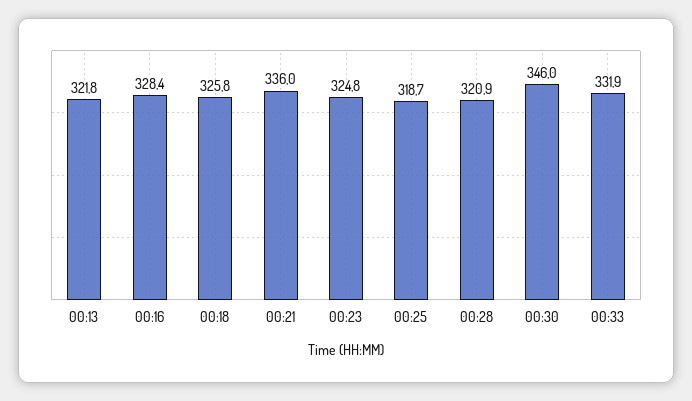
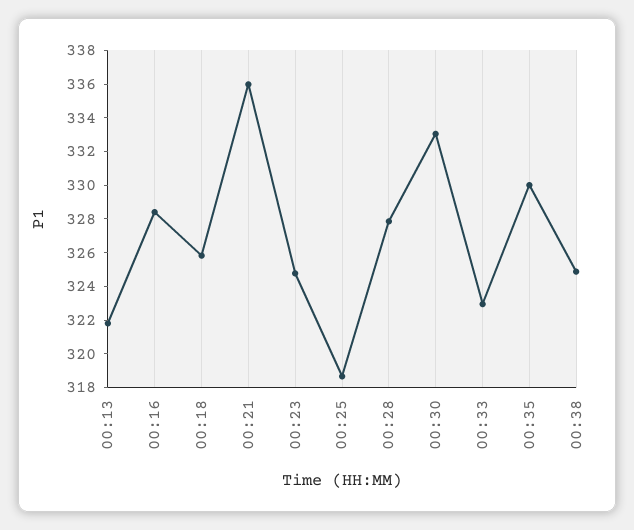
00:28: 320.9 -> 328
00:30: 346 -> 333
00:33: 331.9 -> 323
00:35: none -> 330
00:38: none -> 325

